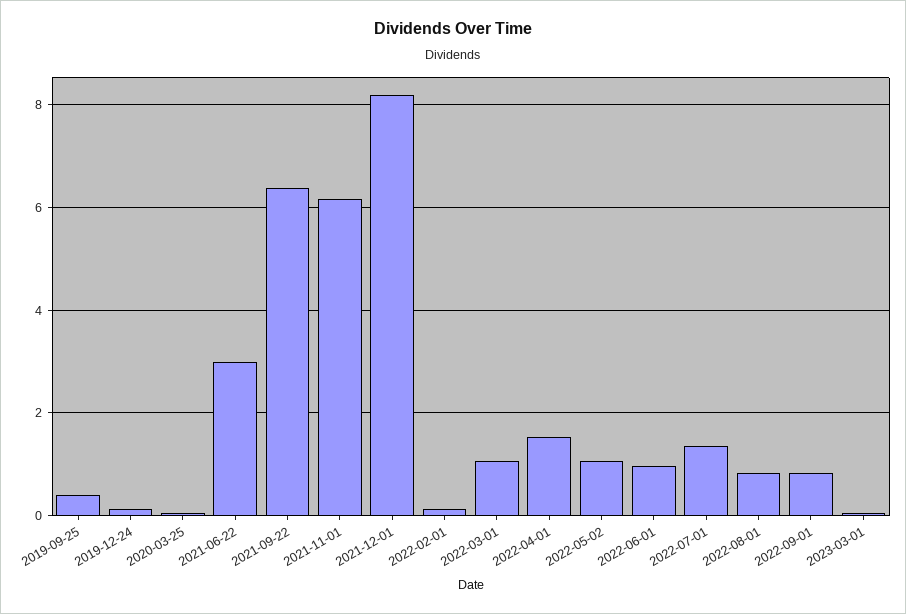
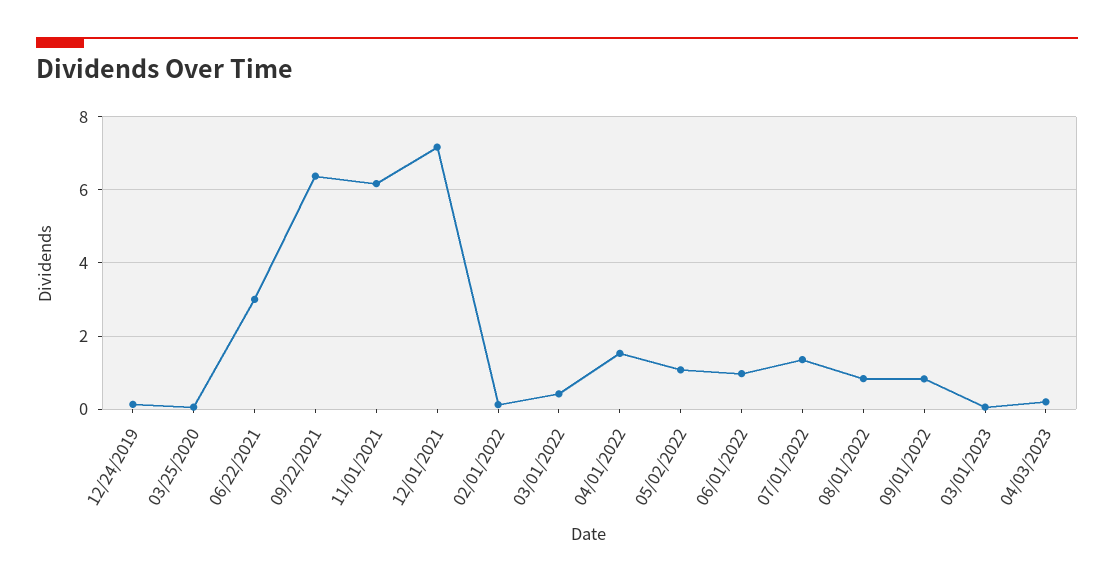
2019-09-25: 0.4 -> none
2021-12-01: 8.2 -> 7.2
2022-03-01: 1 -> 0.4
04/03/2023: none -> 0.2

